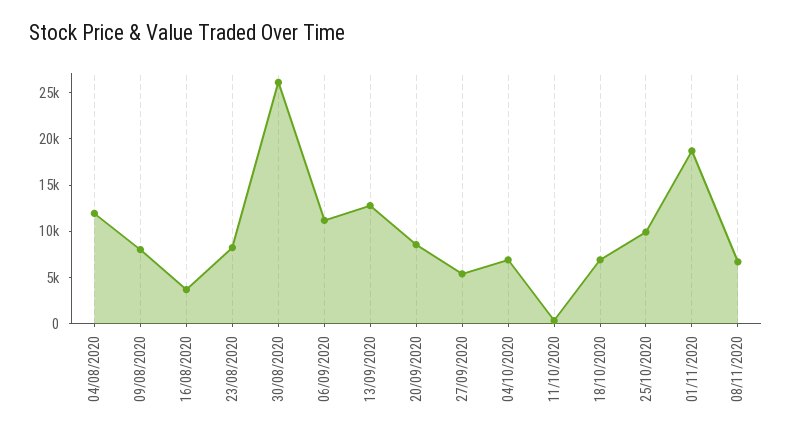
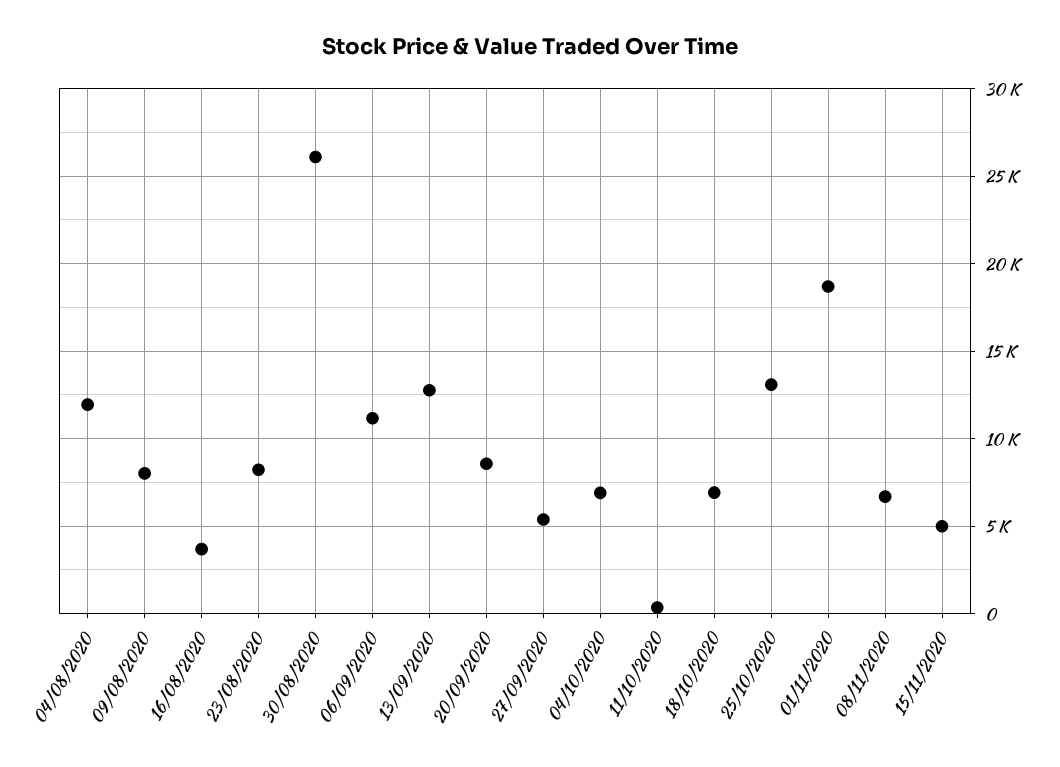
25/10/2020: 10000 -> 13000
15/11/2020: none -> 5000

